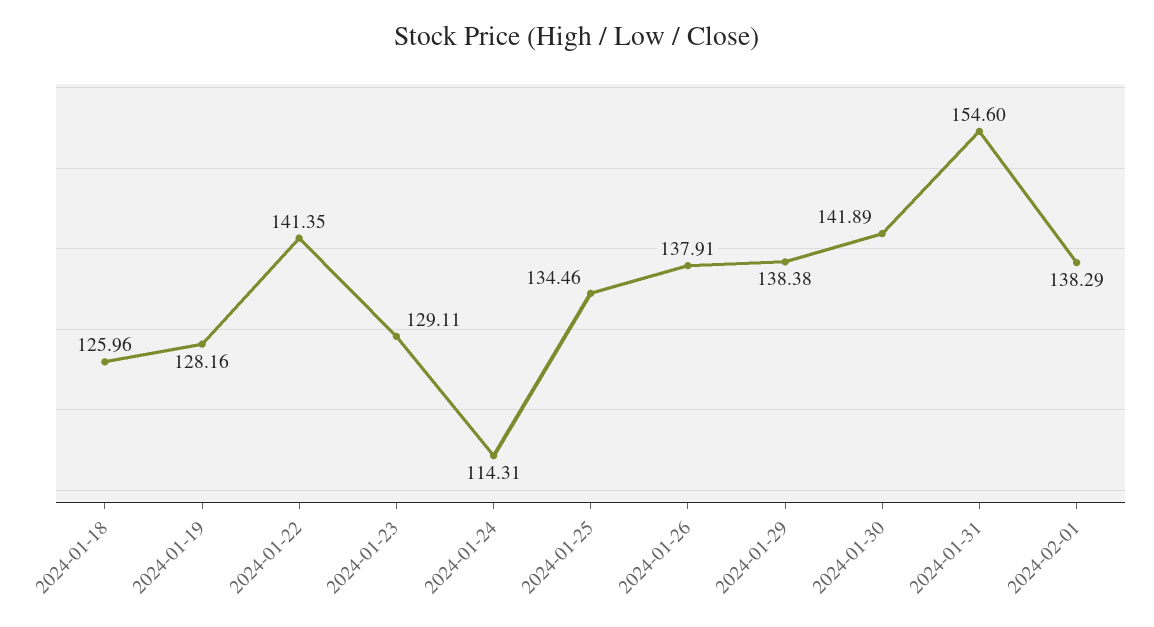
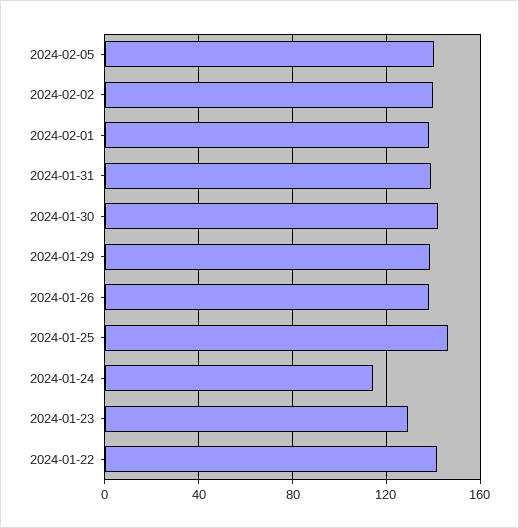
2024-01-18: 125.96 -> none
2024-01-19: 128.16 -> none
2024-01-25: 134.46 -> 145
2024-01-31: 154.6 -> 140
2024-02-05: none -> 140
2024-02-02: none -> 140

